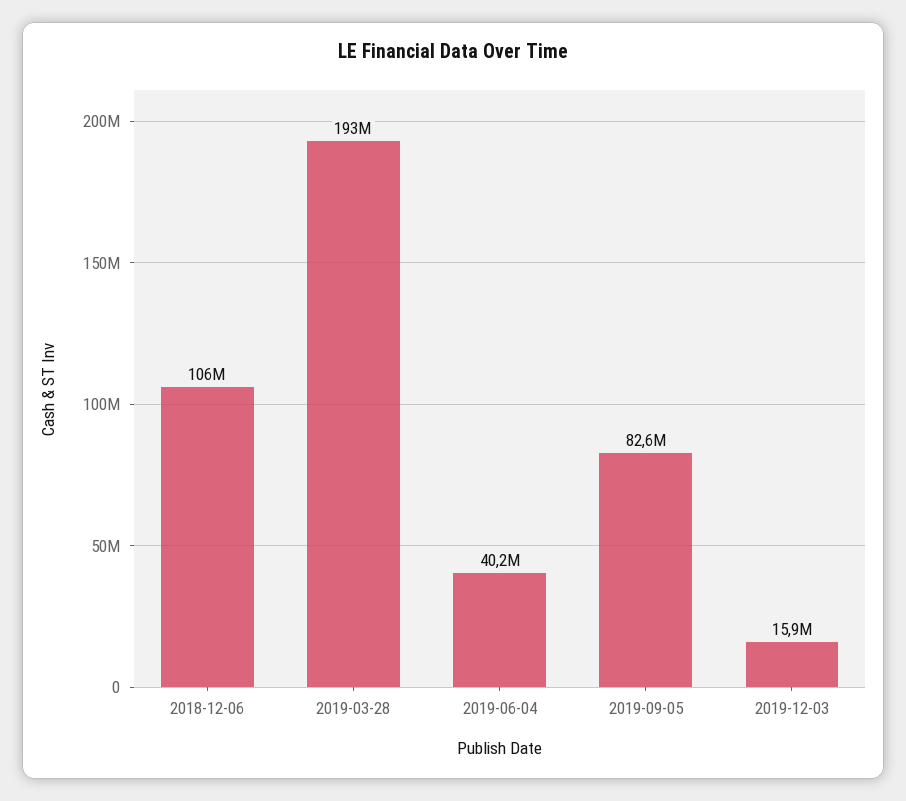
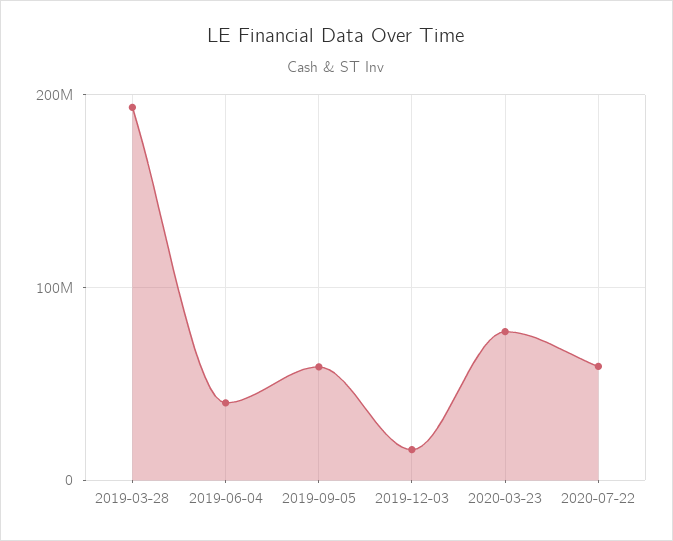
2018-12-06: 106000000 -> none
2019-09-05: 82600000 -> 60000000
2020-03-23: none -> 80000000
2020-07-22: none -> 60000000

